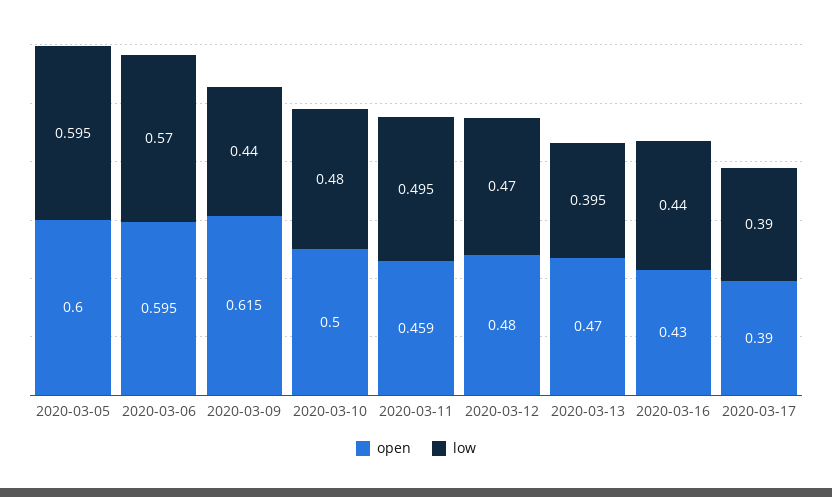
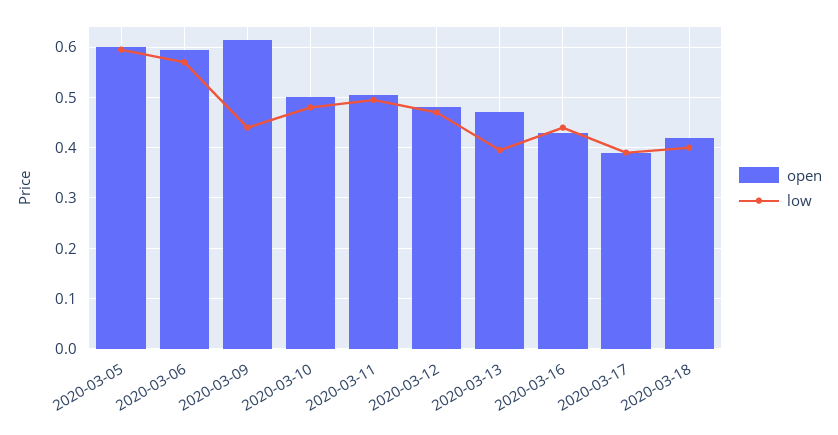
open, 2020-03-11: 0.459 -> 0.5
open, 2020-03-18: none -> 0.42
low, 2020-03-18: none -> 0.4

